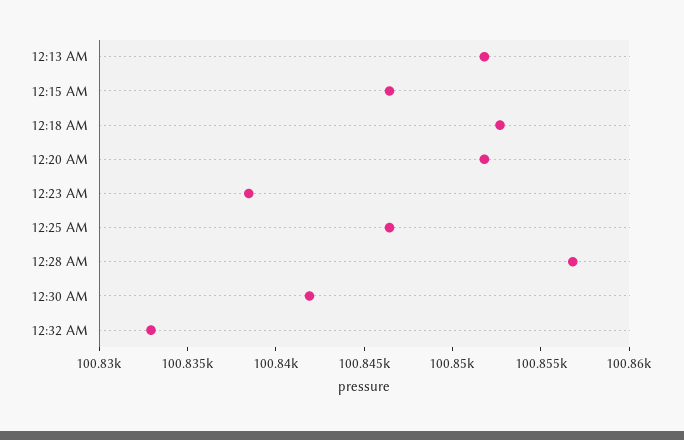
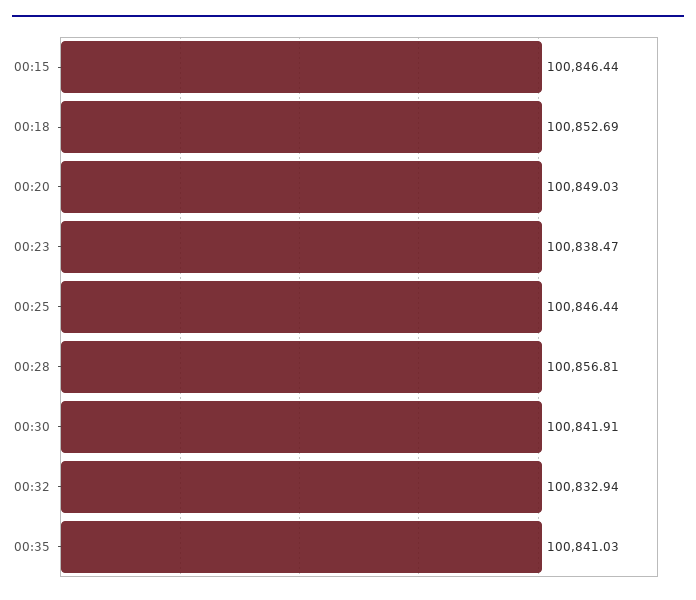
12:13 AM: 100852 -> none
12:20 AM: 100852 -> 100849.03
00:35: none -> 100841.03

